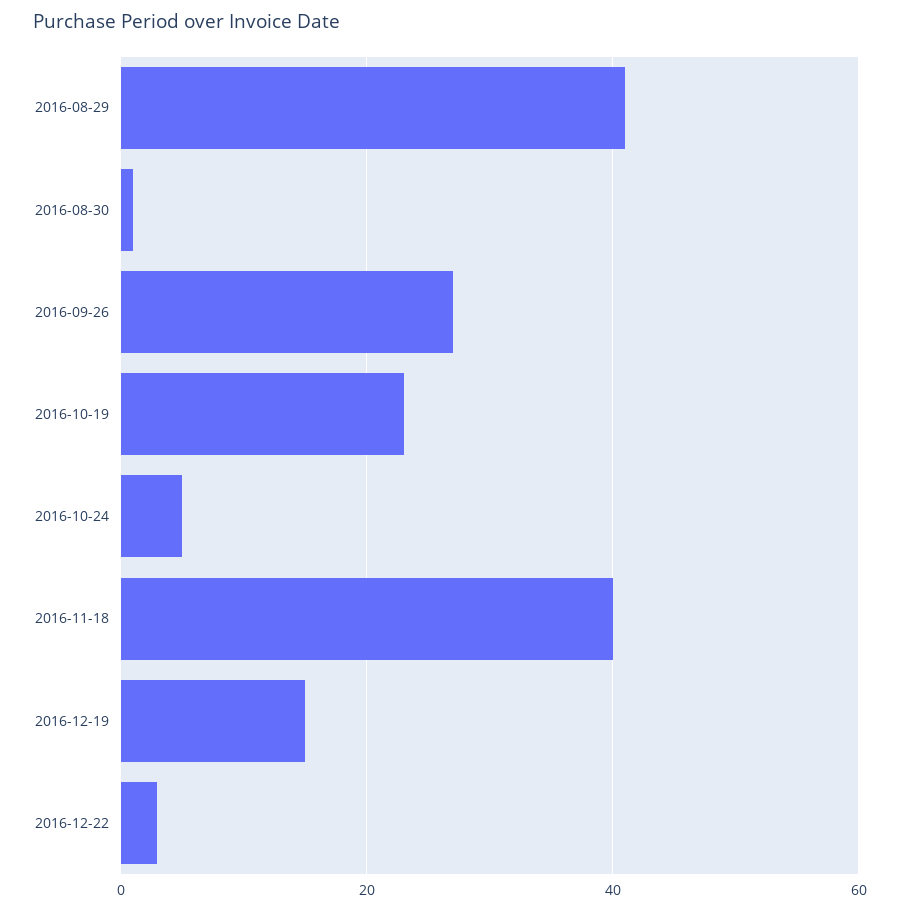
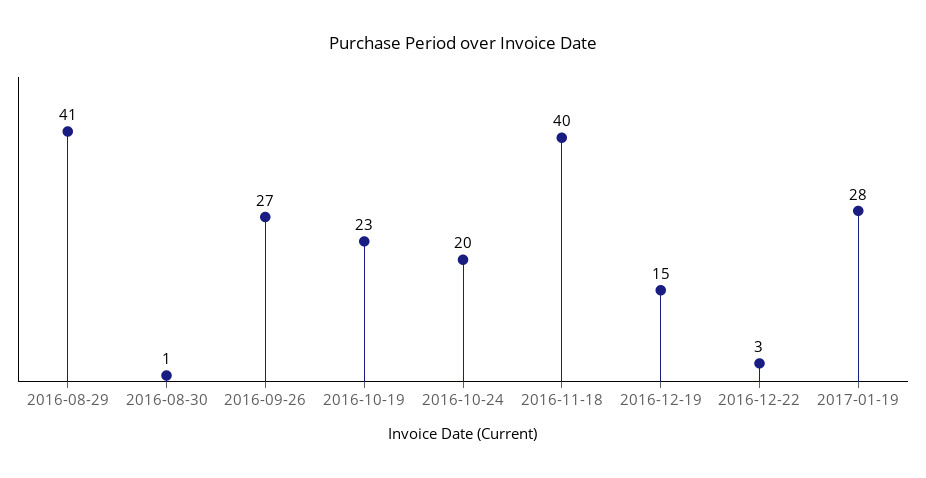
2016-10-24: 5 -> 20
2017-01-19: none -> 28

